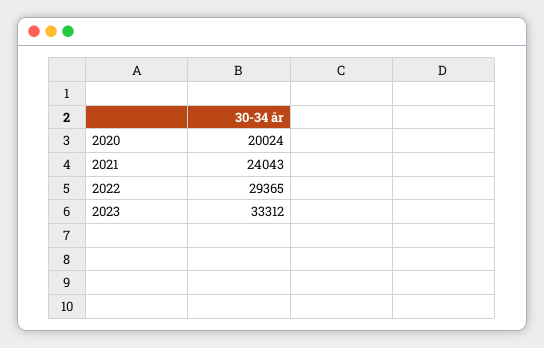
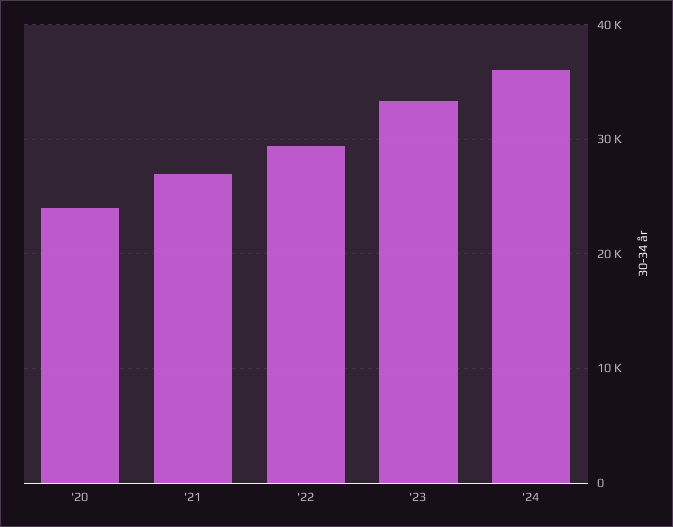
2020: 20024 -> 24000
2021: 24043 -> 27000
'24: none -> 36000

